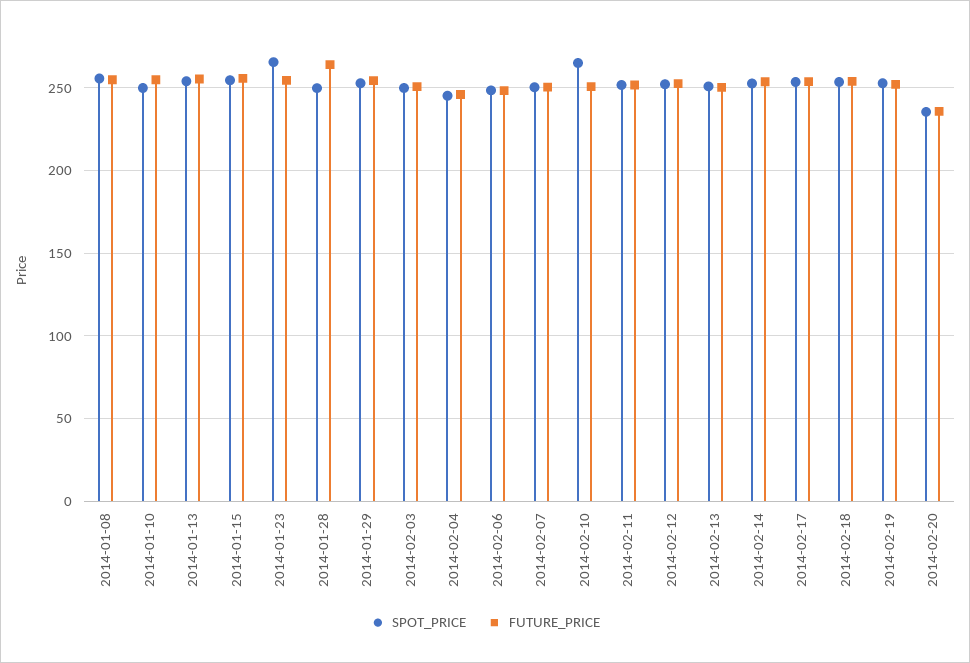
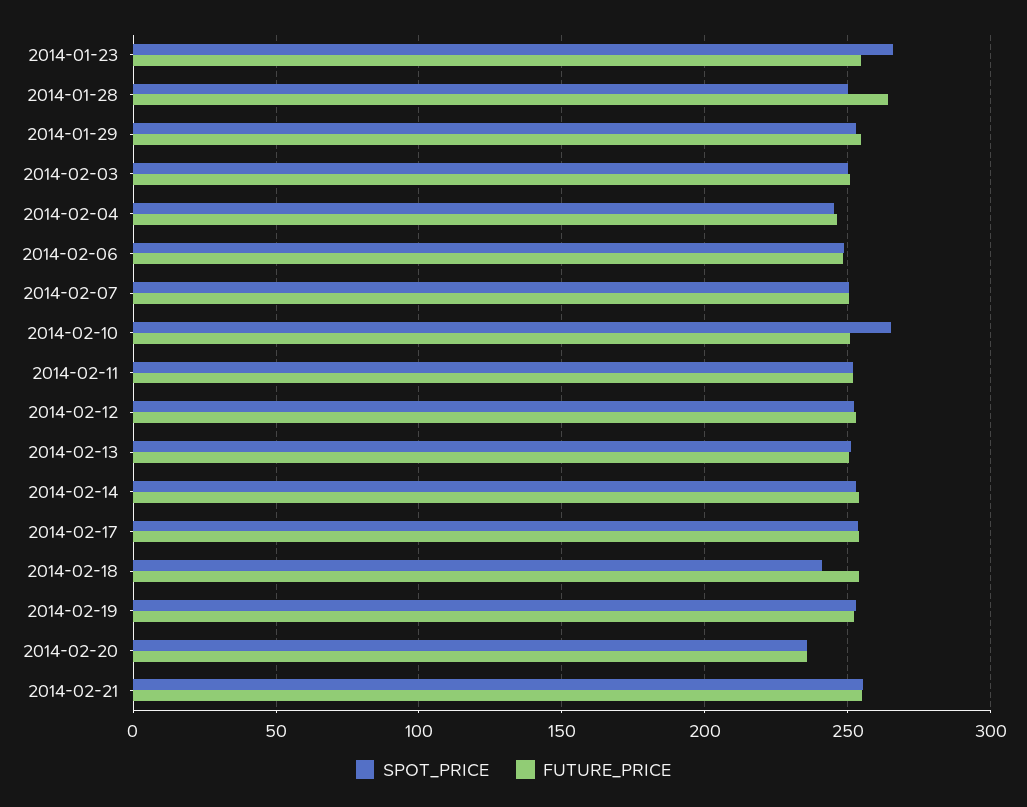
SPOT_PRICE, 2014-01-08: 255 -> none
FUTURE_PRICE, 2014-01-08: 255 -> none
SPOT_PRICE, 2014-01-10: 250 -> none
FUTURE_PRICE, 2014-01-10: 255 -> none
SPOT_PRICE, 2014-01-13: 255 -> none
FUTURE_PRICE, 2014-01-13: 255 -> none
SPOT_PRICE, 2014-01-15: 255 -> none
FUTURE_PRICE, 2014-01-15: 255 -> none
SPOT_PRICE, 2014-02-18: 255 -> 240
SPOT_PRICE, 2014-02-21: none -> 255
FUTURE_PRICE, 2014-02-21: none -> 255

